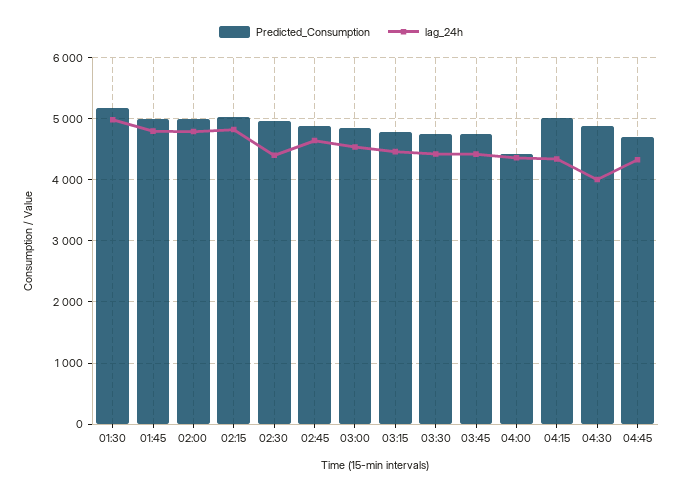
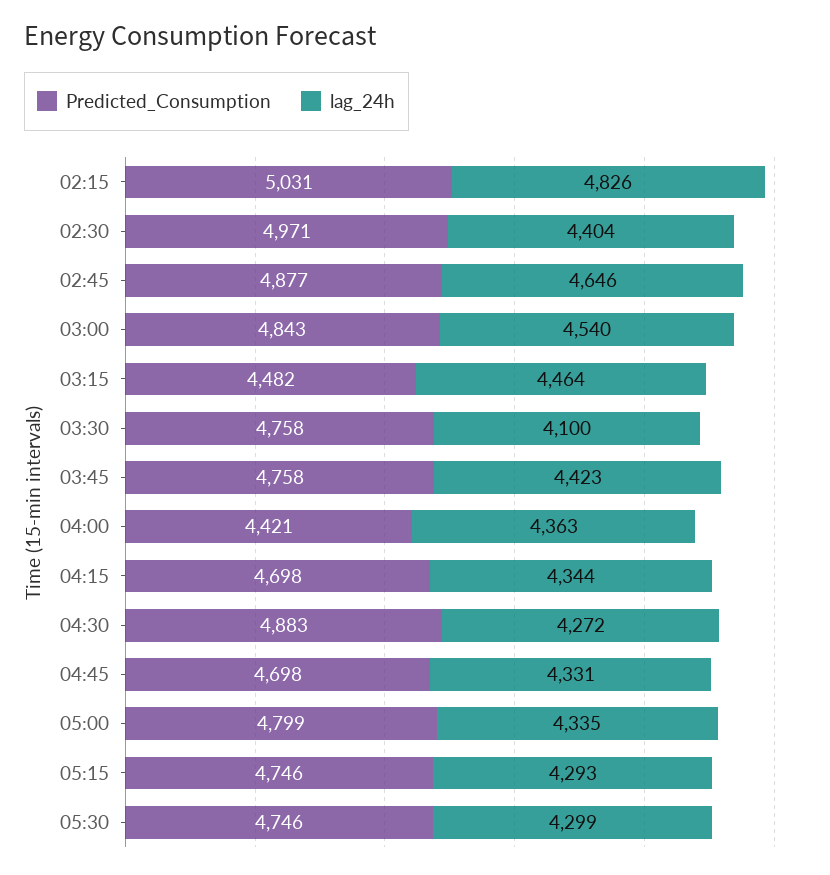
Predicted_Consumption, 01:30: 5200 -> none
lag_24h, 01:30: 5000 -> none
Predicted_Consumption, 01:45: 5000 -> none
lag_24h, 01:45: 4800 -> none
Predicted_Consumption, 02:00: 5000 -> none
lag_24h, 02:00: 4800 -> none
Predicted_Consumption, 03:15: 4800 -> 4482
lag_24h, 03:30: 4400 -> 4100
Predicted_Consumption, 04:15: 5000 -> 4698
lag_24h, 04:30: 4000 -> 4272
Predicted_Consumption, 05:00: none -> 4799
lag_24h, 05:00: none -> 4335
Predicted_Consumption, 05:15: none -> 4746
lag_24h, 05:15: none -> 4293
Predicted_Consumption, 05:30: none -> 4746
lag_24h, 05:30: none -> 4299

